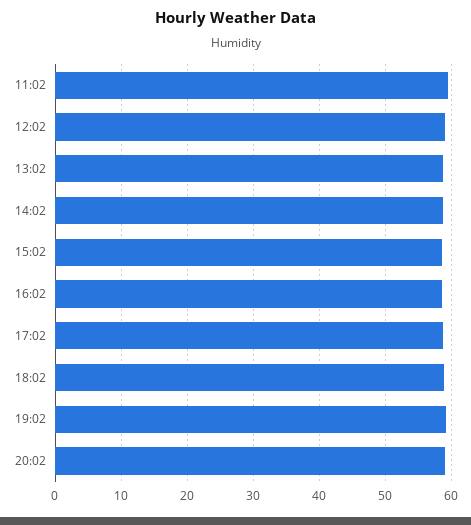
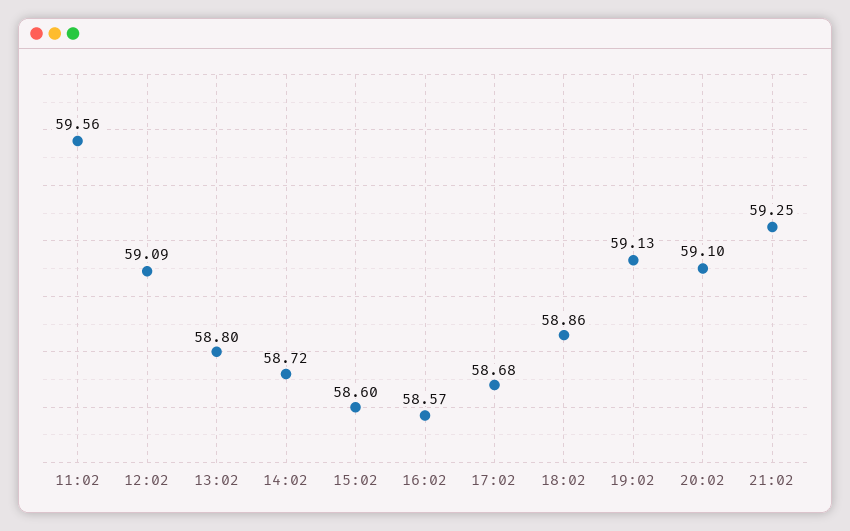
21:02: none -> 59.25

